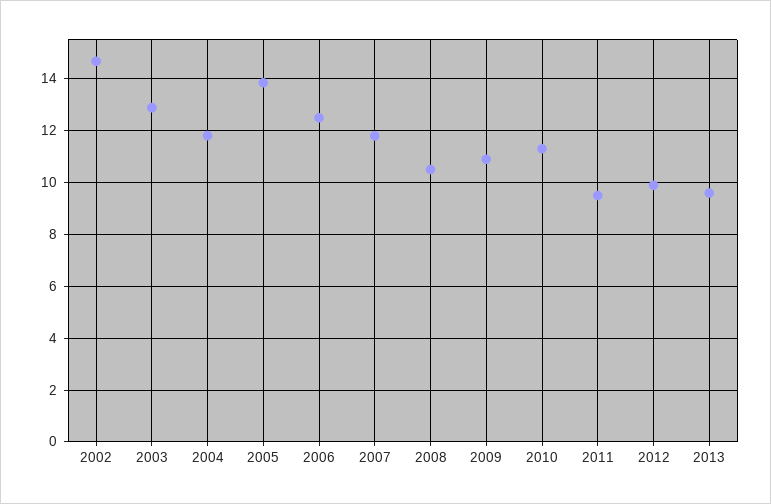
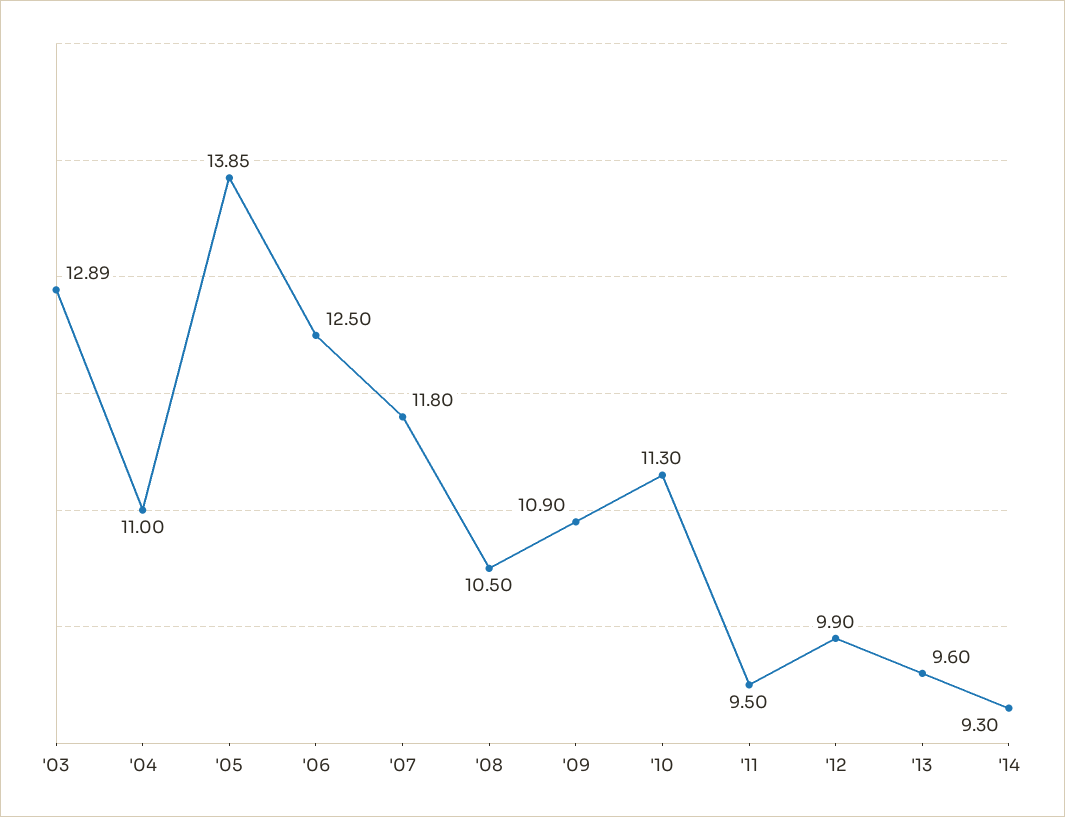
2002: 14.75 -> none
2004: 11.75 -> 11
'14: none -> 9.3

